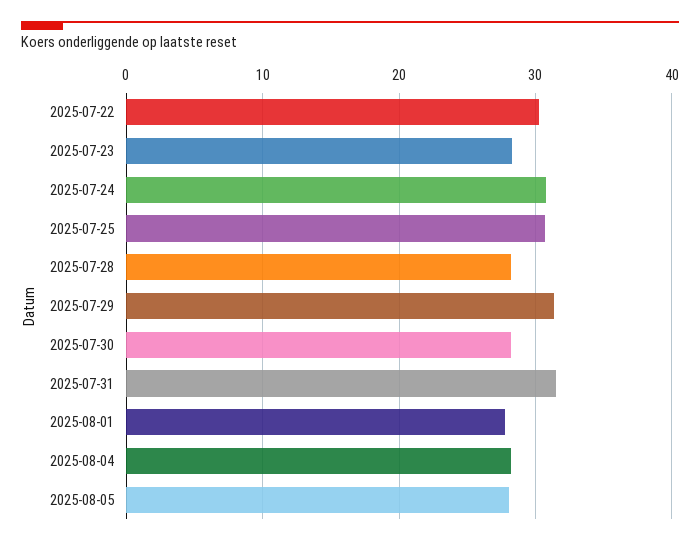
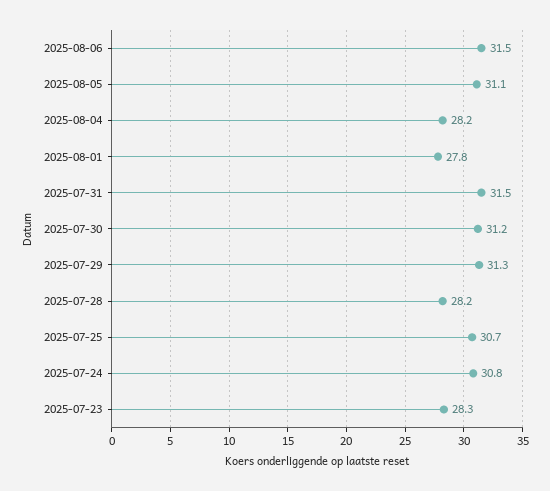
2025-07-22: 30 -> none
2025-07-30: 28 -> 31.2
2025-08-05: 28 -> 31.1
2025-08-06: none -> 31.5

